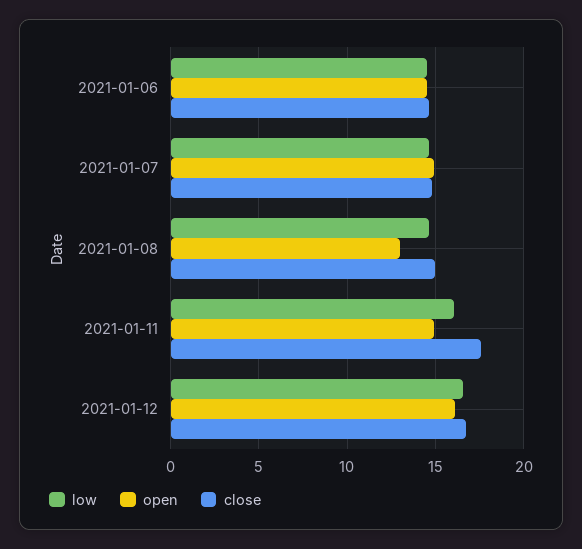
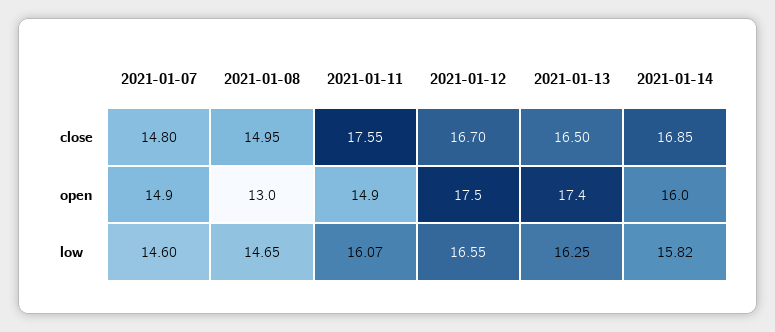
low, 2021-01-06: 14.5 -> none
open, 2021-01-06: 14.5 -> none
close, 2021-01-06: 14.5 -> none
open, 2021-01-12: 16 -> 17.5
close, 2021-01-13: none -> 16.5
close, 2021-01-14: none -> 16.85
open, 2021-01-13: none -> 17.4
open, 2021-01-14: none -> 16
low, 2021-01-13: none -> 16.25
low, 2021-01-14: none -> 15.82

